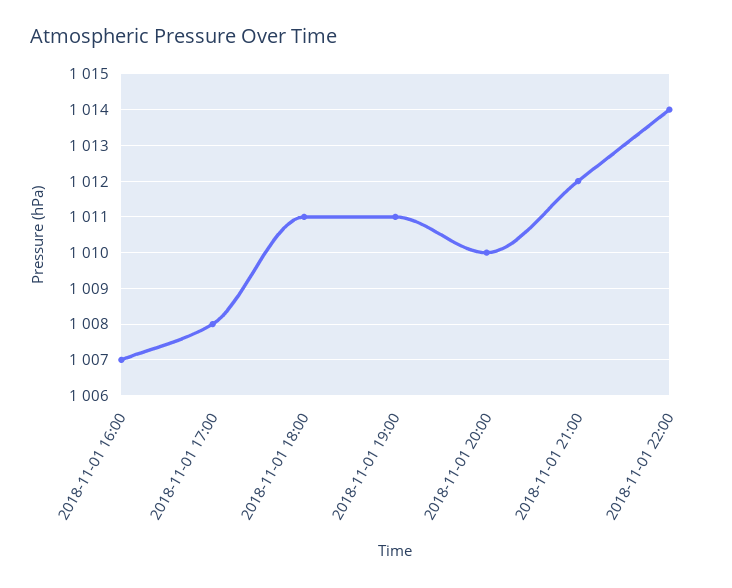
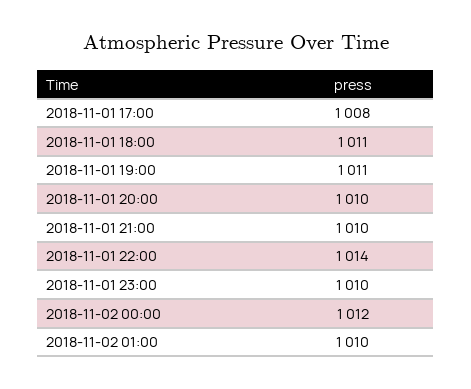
2018-11-01 16:00: 1007 -> none
2018-11-01 21:00: 1012 -> 1010
2018-11-01 23:00: none -> 1010
2018-11-02 00:00: none -> 1012
2018-11-02 01:00: none -> 1010

